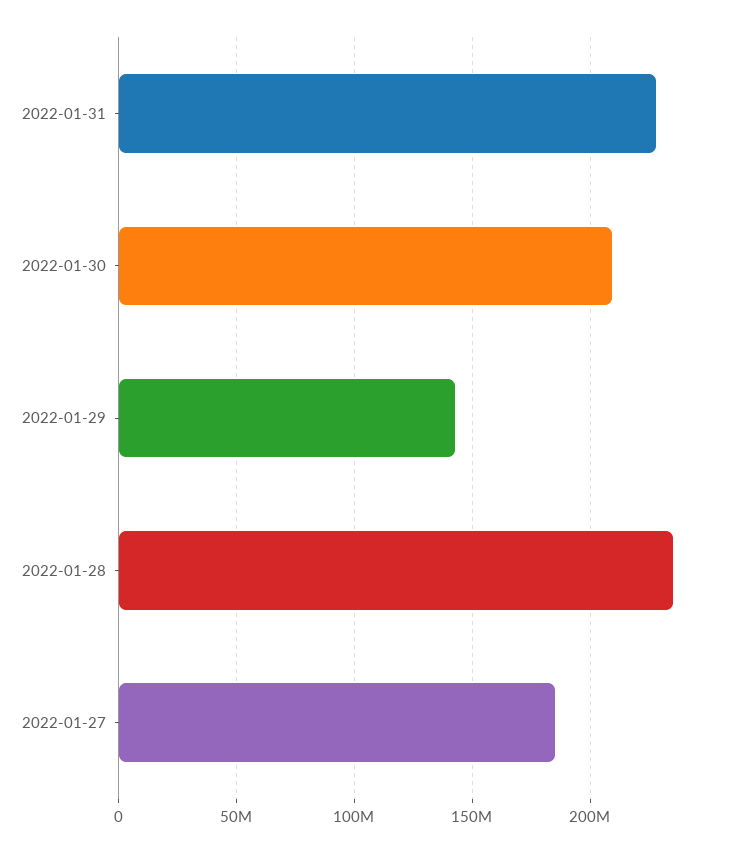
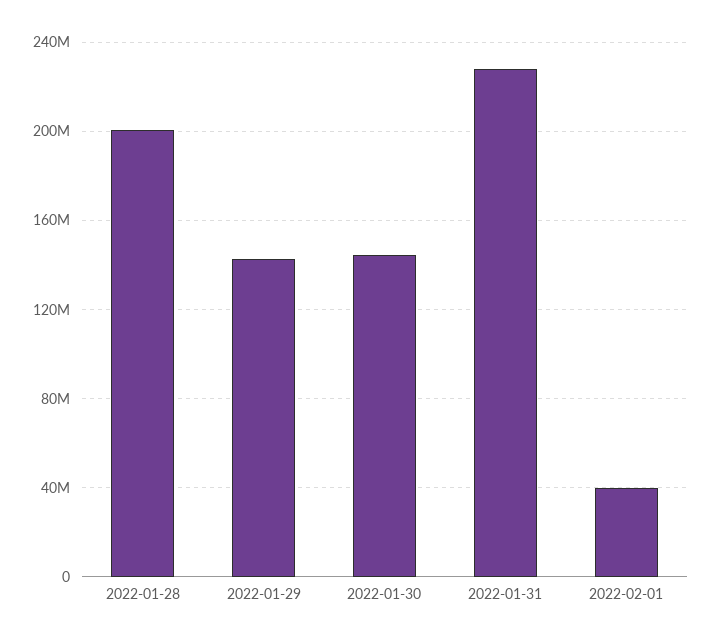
2022-01-30: 210000000 -> 145000000
2022-01-28: 235000000 -> 200000000
2022-01-27: 185000000 -> none
2022-02-01: none -> 40000000

